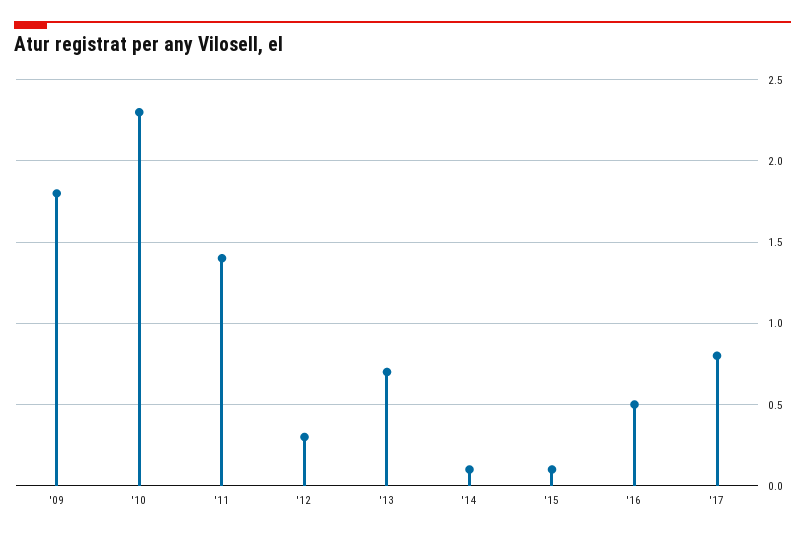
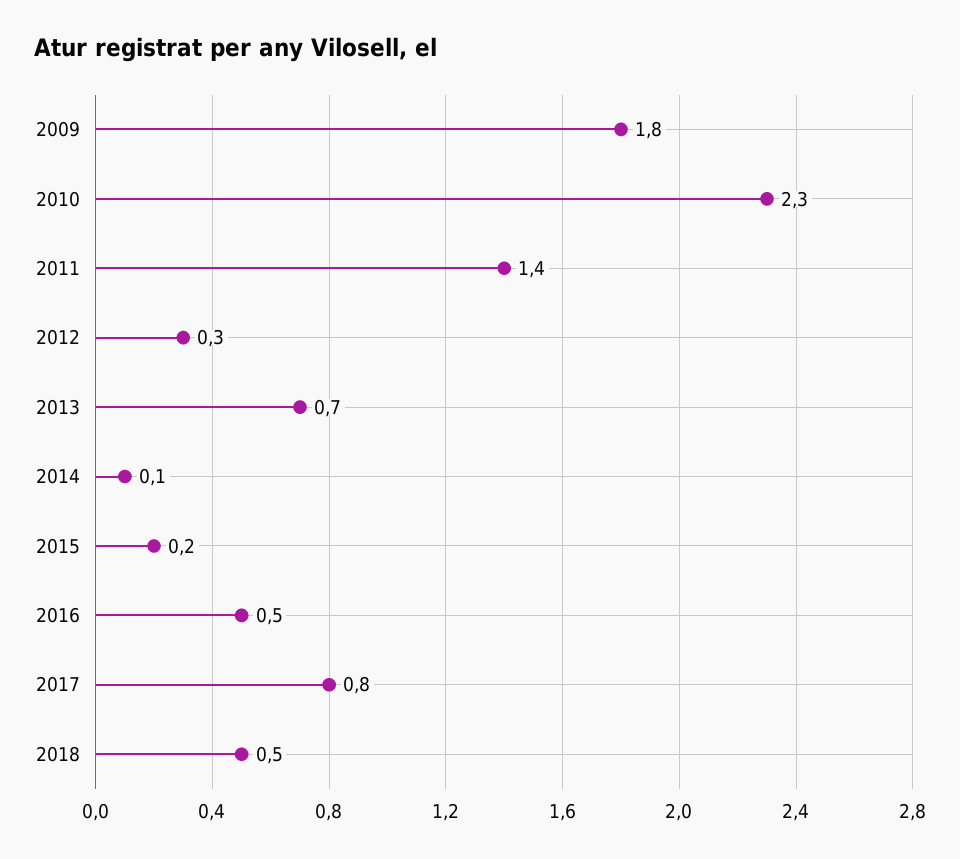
'15: 0.1 -> 0.2
2018: none -> 0.5

